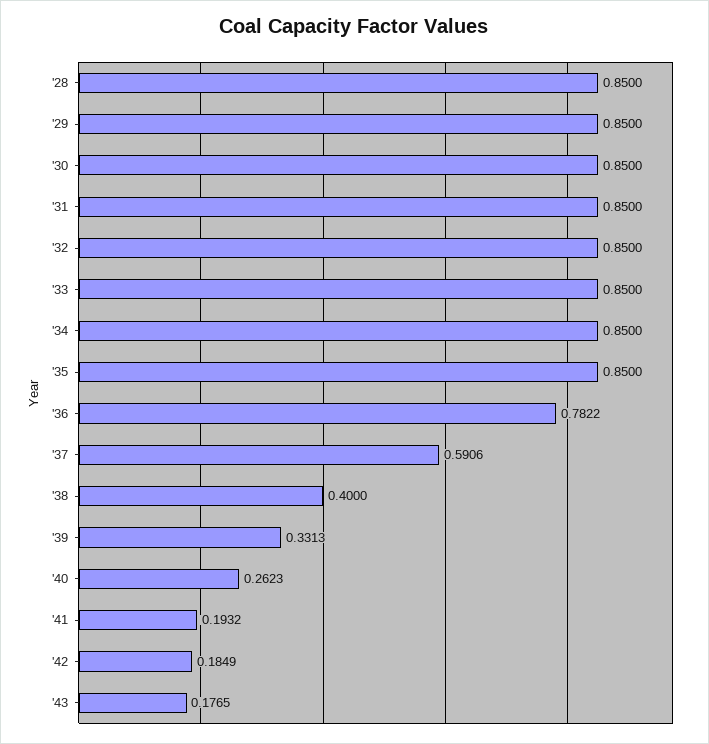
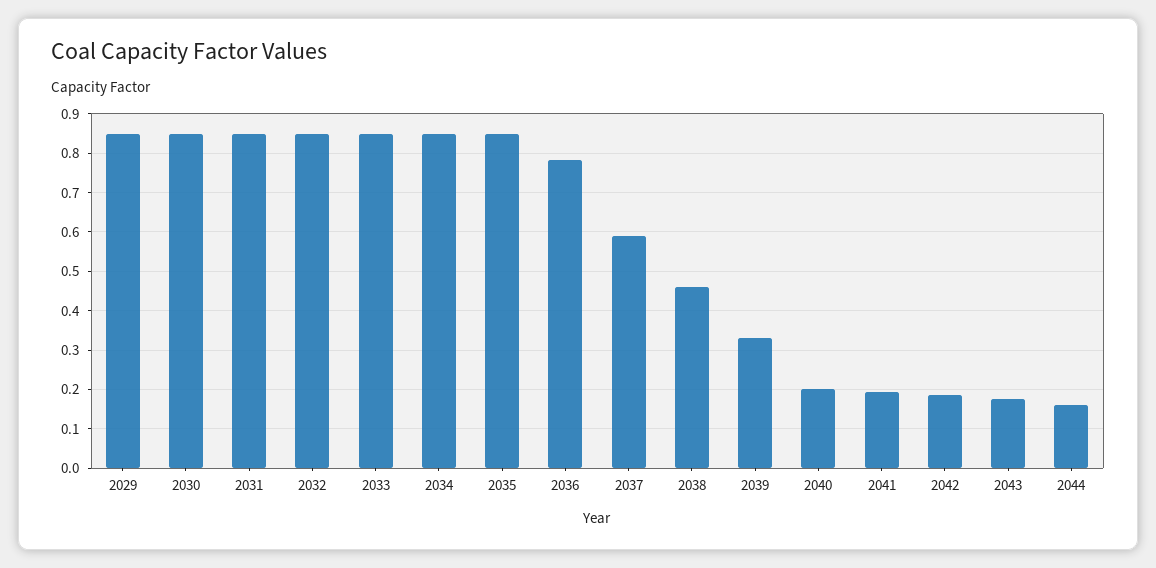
'28: 0.85 -> none
'38: 0.4 -> 0.46
'40: 0.2623 -> 0.2
2044: none -> 0.16

